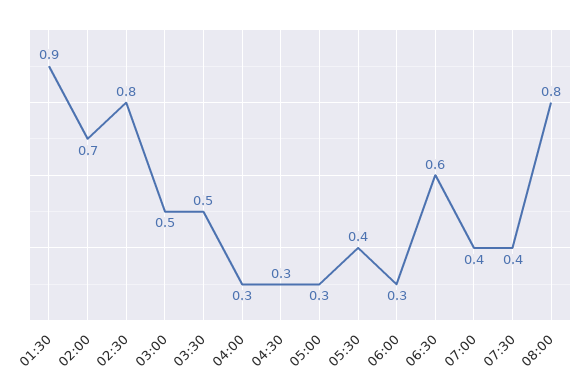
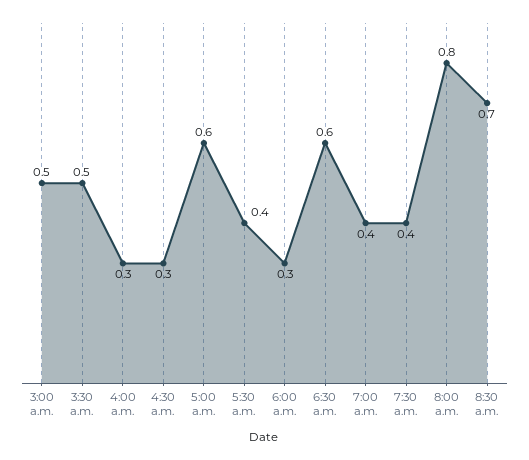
01:30: 0.9 -> none
02:00: 0.7 -> none
02:30: 0.8 -> none
05:00: 0.3 -> 0.6
8:30 a.m.: none -> 0.7

